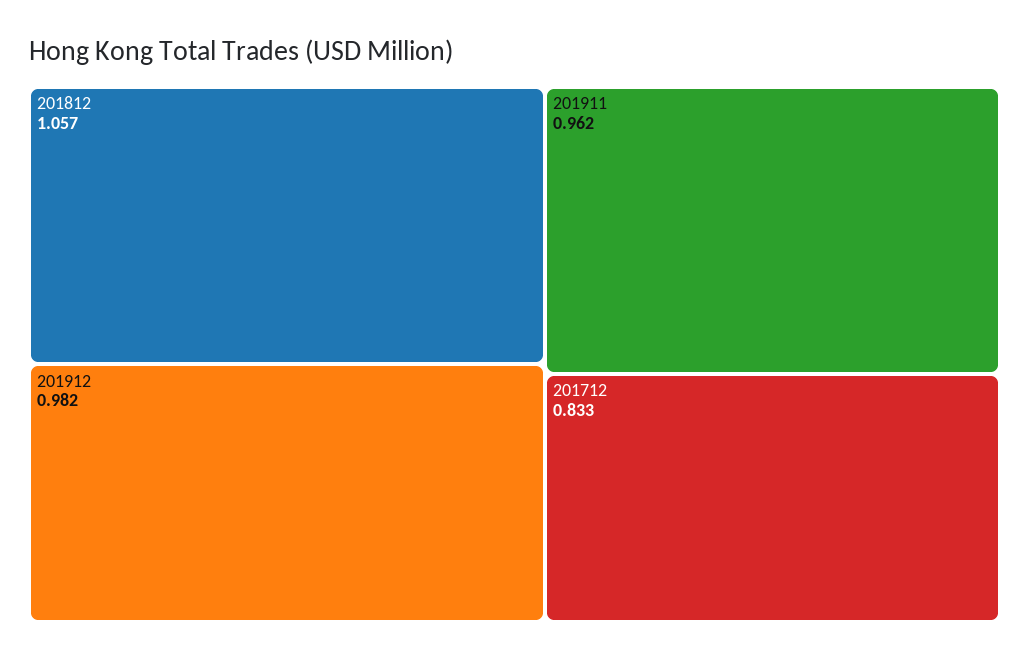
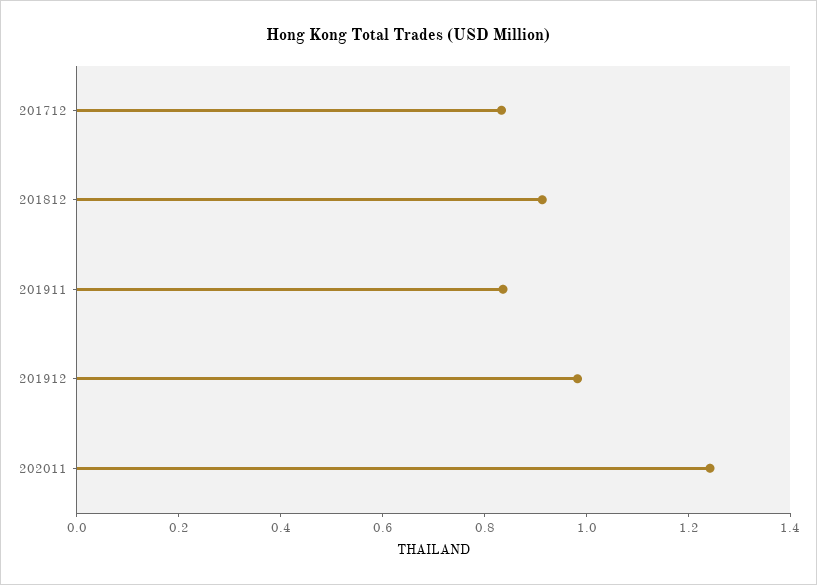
201812: 1.057 -> 0.9
201911: 0.962 -> 0.85
202011: none -> 1.25

